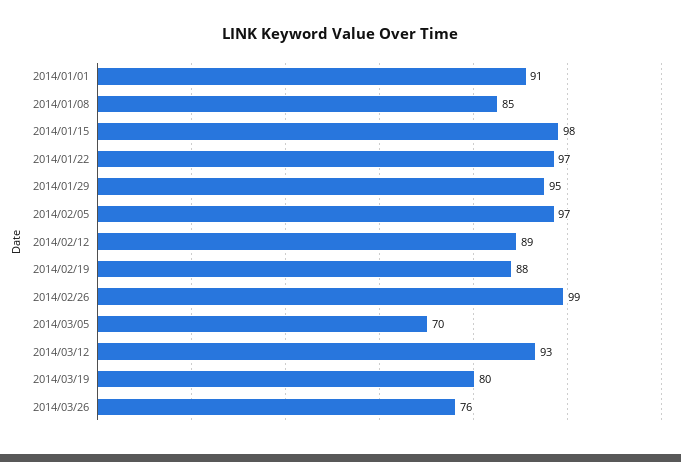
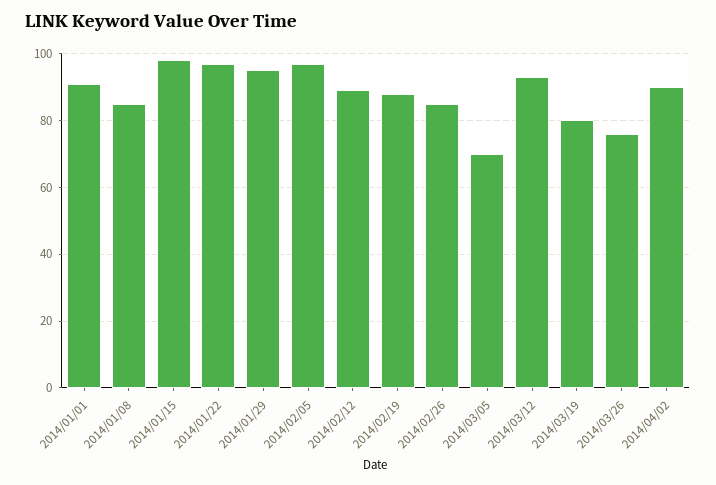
2014/02/26: 99 -> 85
2014/04/02: none -> 90

